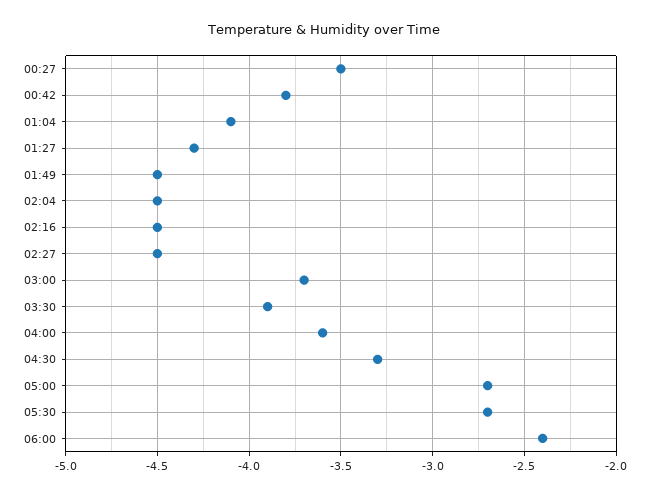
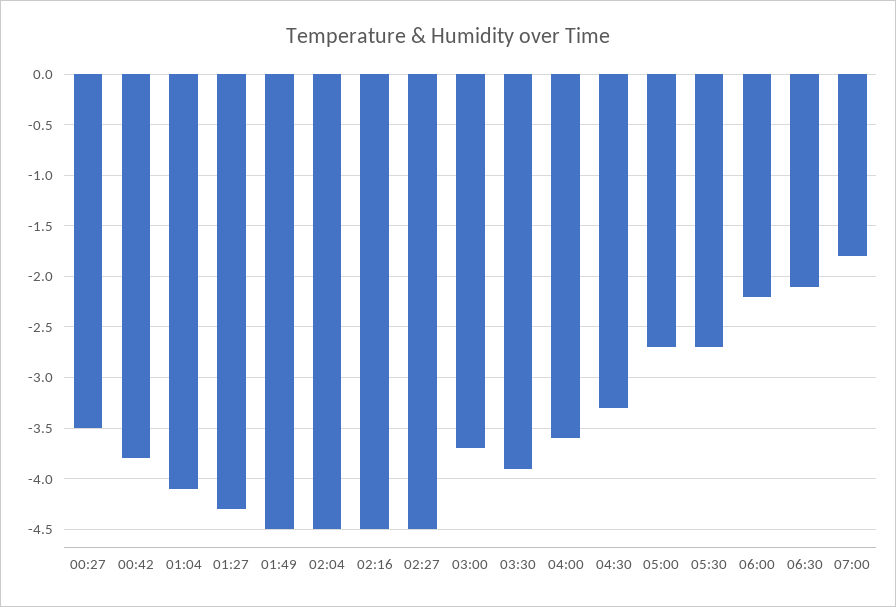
06:00: -2.4 -> -2.2
06:30: none -> -2.1
07:00: none -> -1.8

